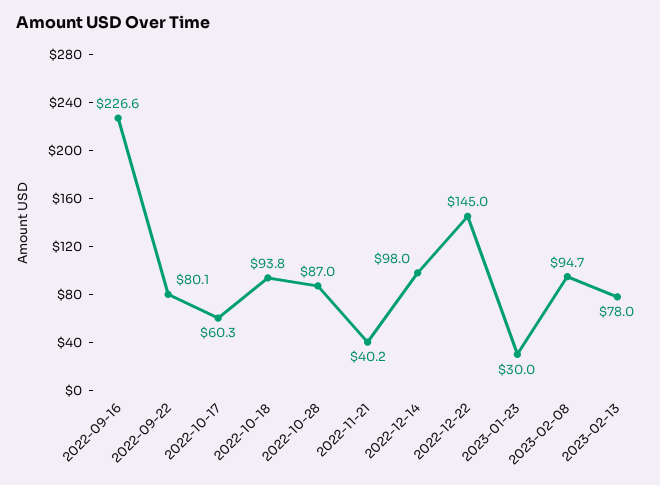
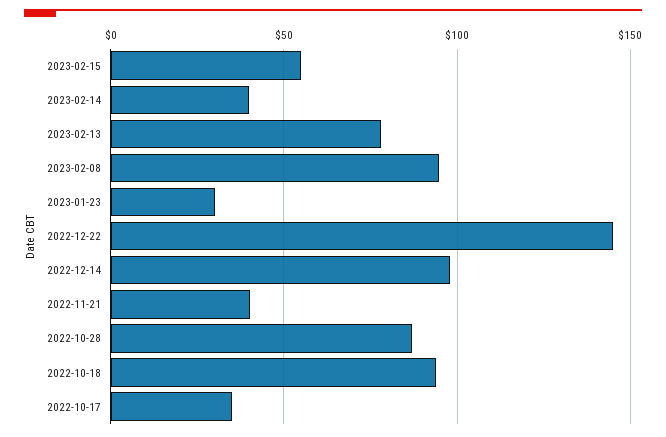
2022-09-16: 226.6 -> none
2022-09-22: 80.1 -> none
2022-10-17: 60.3 -> 35
2023-02-15: none -> 55
2023-02-14: none -> 40

